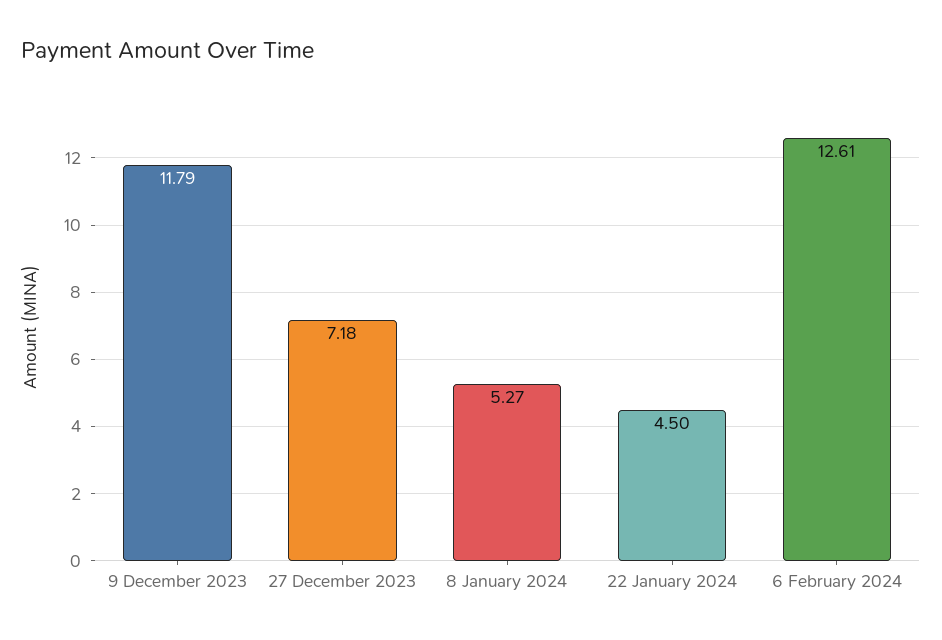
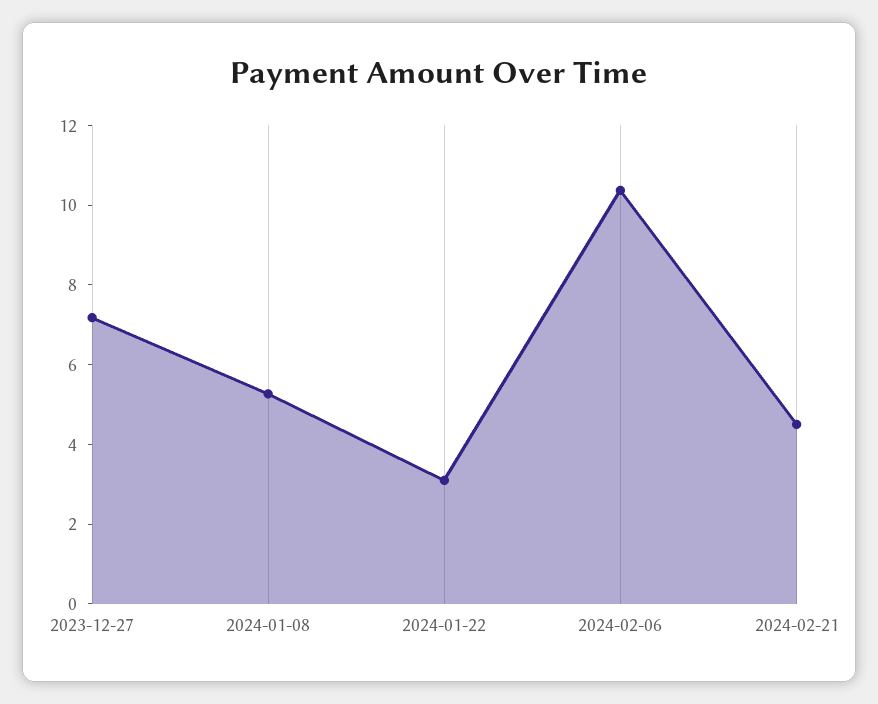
9 December 2023: 11.79 -> none
22 January 2024: 4.5 -> 3
6 February 2024: 12.61 -> 10.5
2024-02-21: none -> 4.5

